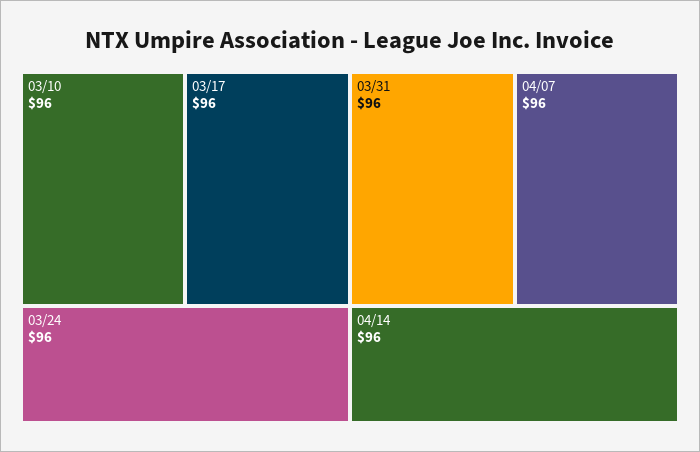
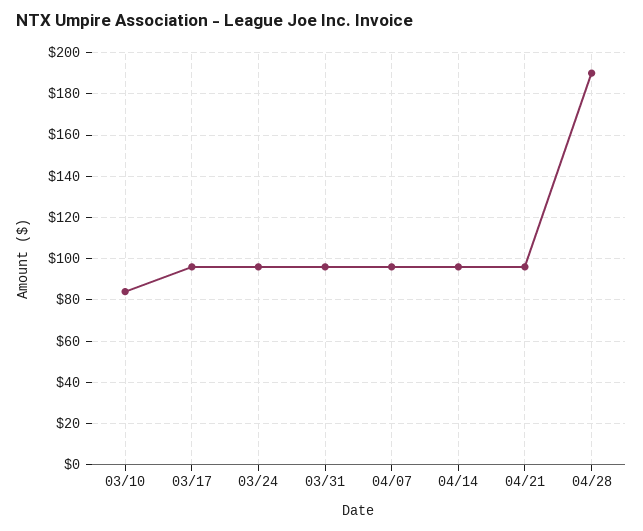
03/10: 96 -> 85
04/21: none -> 95
04/28: none -> 190

